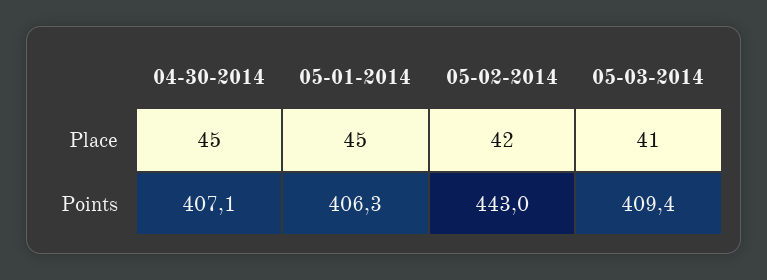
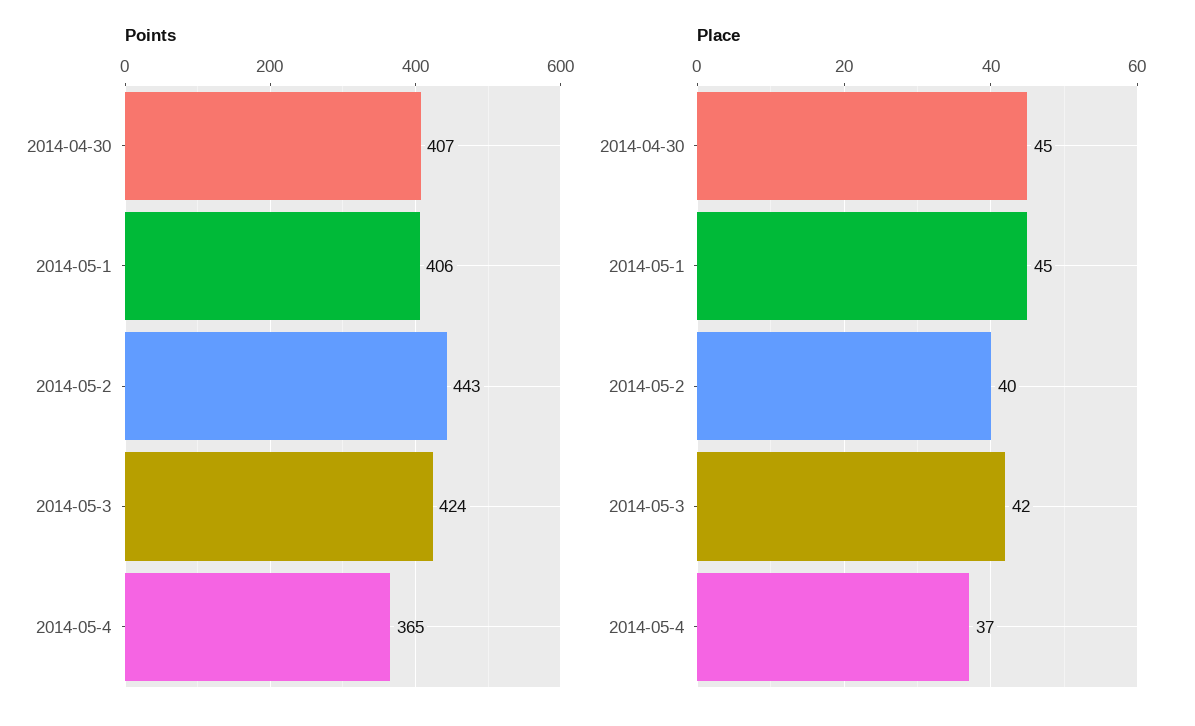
Place, 05-02-2014: 42 -> 40
Place, 05-03-2014: 41 -> 42
Points, 05-03-2014: 409.4 -> 424
Points, 2014-05-4: none -> 365
Place, 2014-05-4: none -> 37

